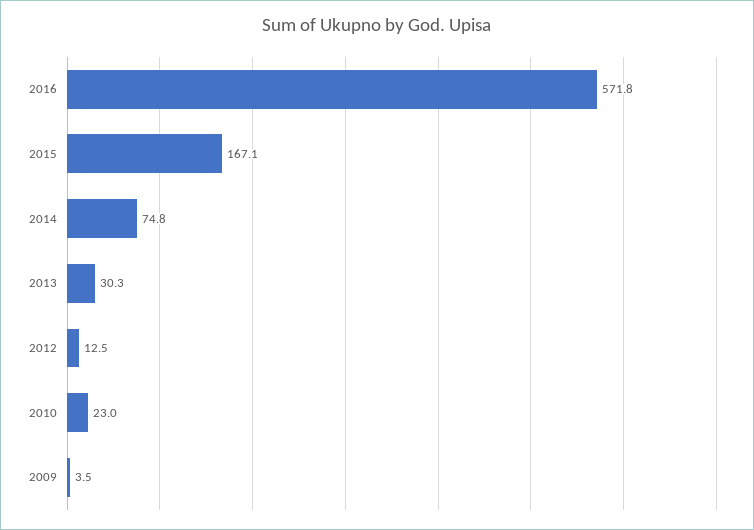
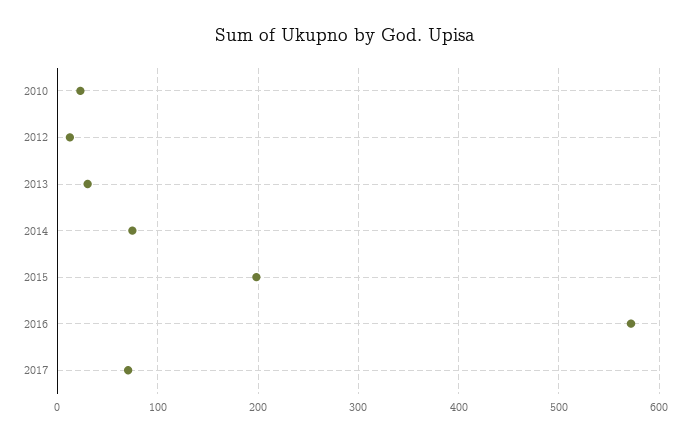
2015: 167.1 -> 200
2009: 3.5 -> none
2017: none -> 70

